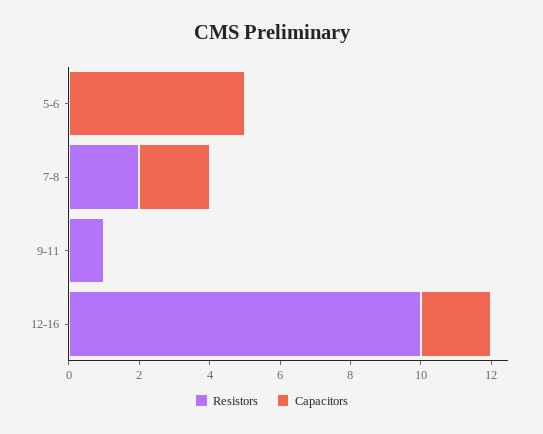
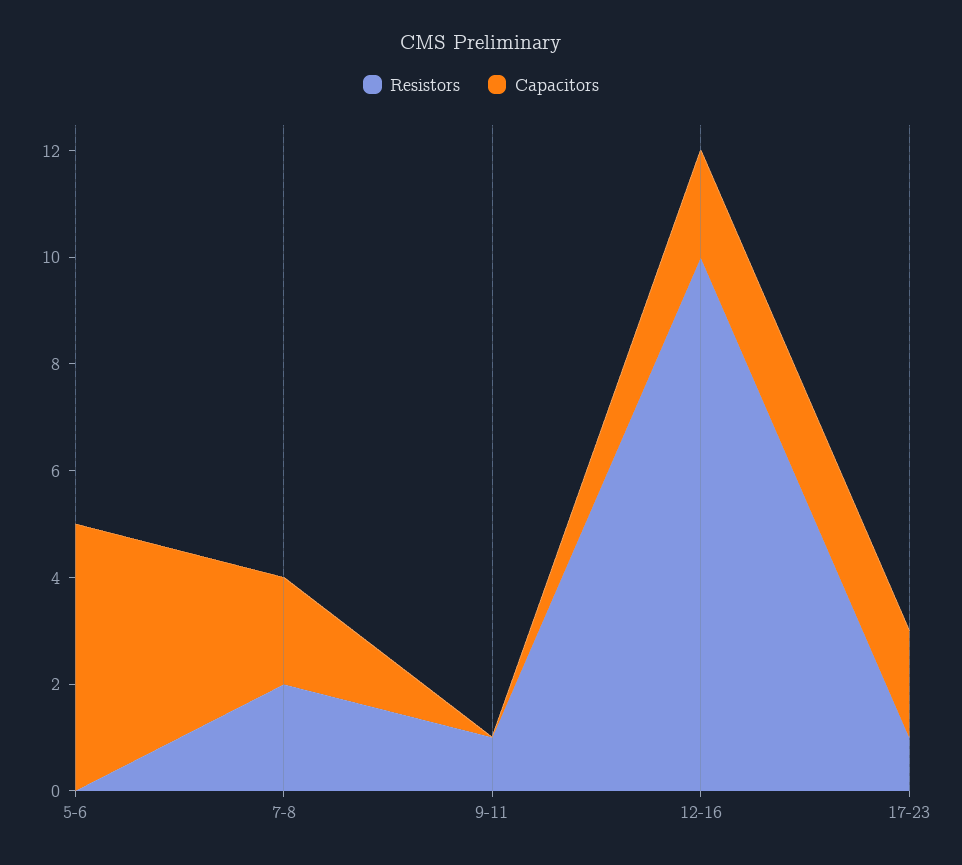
Resistors, 17-23: none -> 1
Capacitors, 17-23: none -> 2

